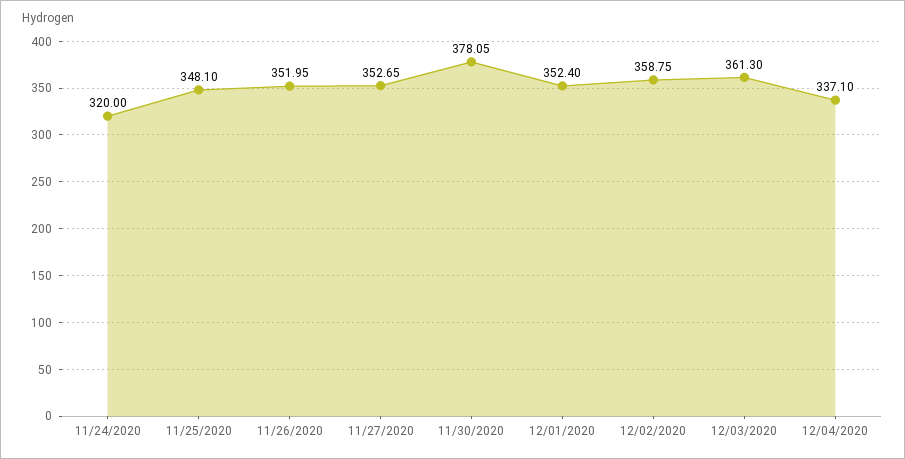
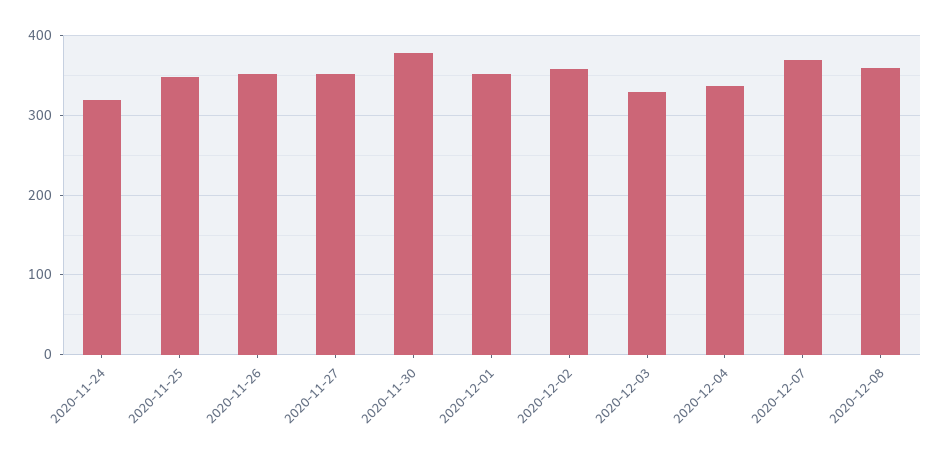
12/03/2020: 361.3 -> 330
2020-12-07: none -> 370
2020-12-08: none -> 360

